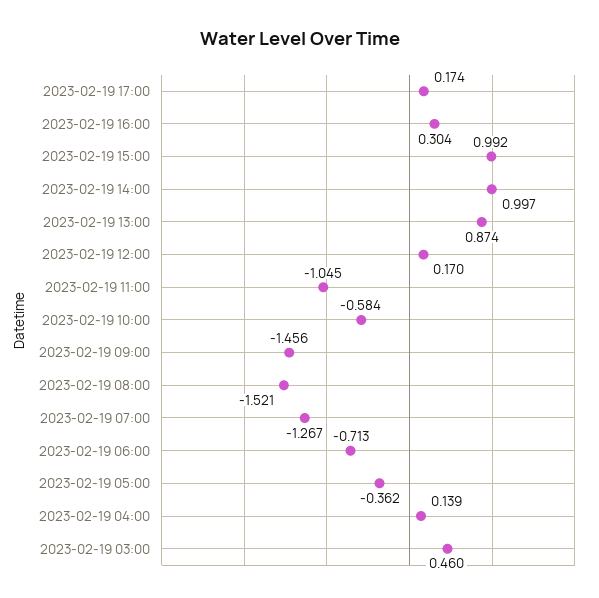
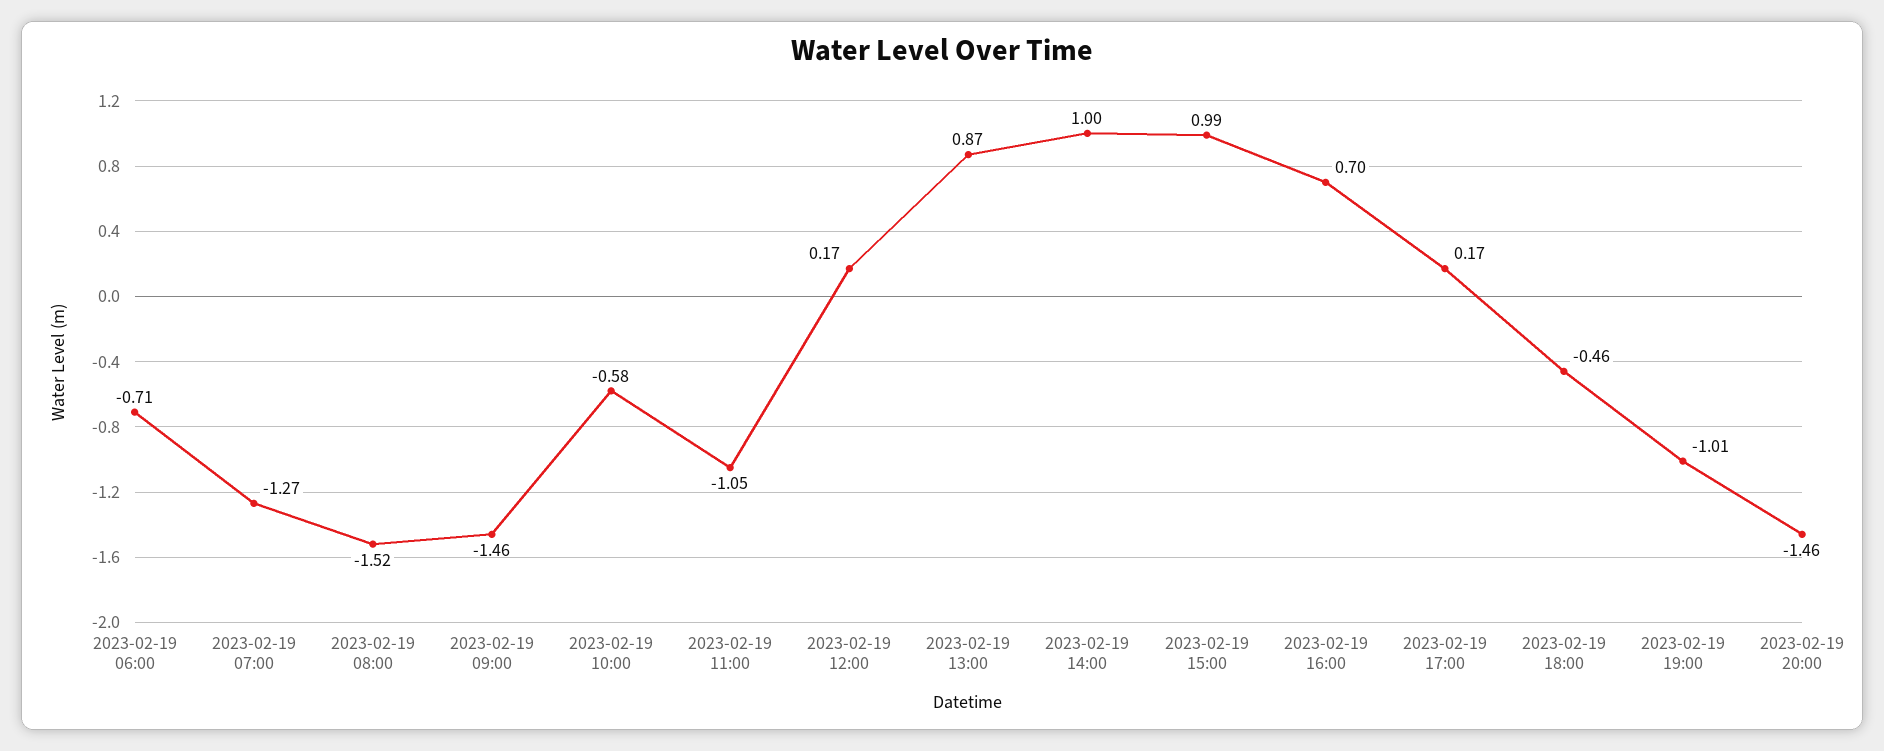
2023-02-19 16:00: 0.304 -> 0.7
2023-02-19 05:00: -0.362 -> none
2023-02-19 04:00: 0.139 -> none
2023-02-19 03:00: 0.46 -> none
2023-02-19 18:00: none -> -0.46
2023-02-19 19:00: none -> -1.01
2023-02-19 20:00: none -> -1.46

